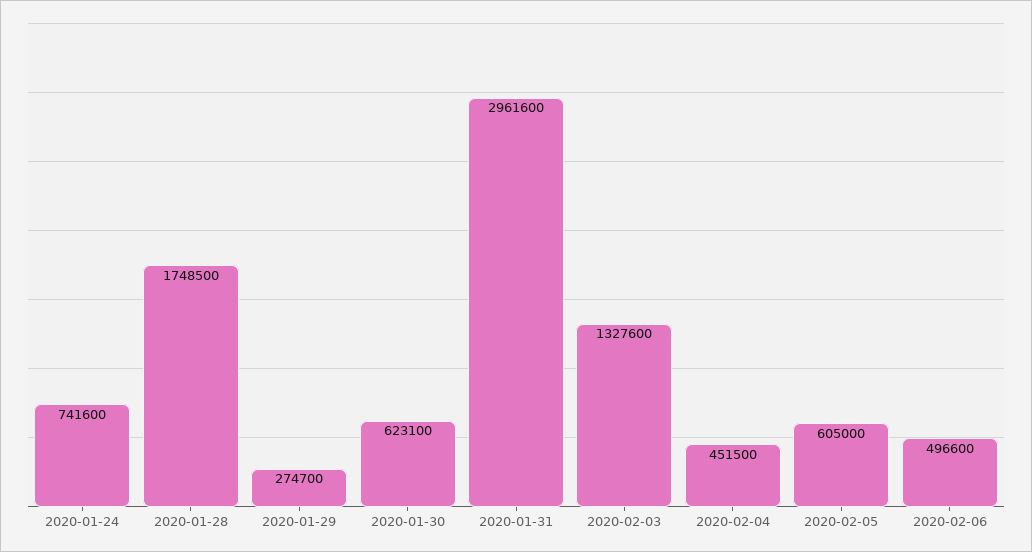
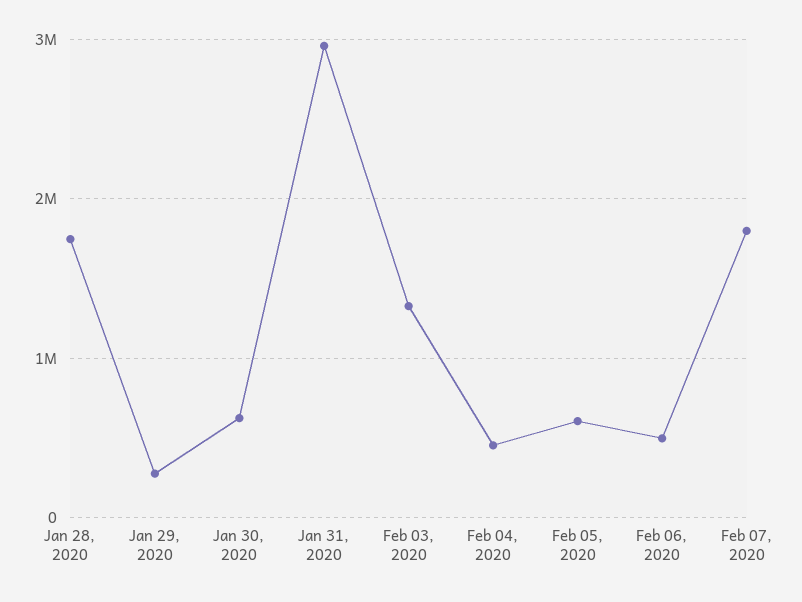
2020-01-24: 741600 -> none
Feb 07, 2020: none -> 1800000

